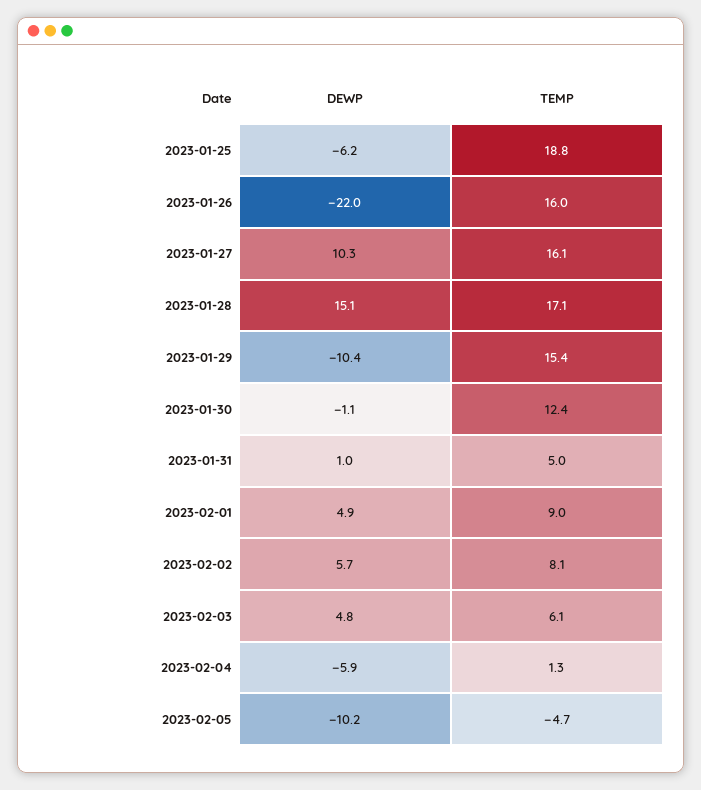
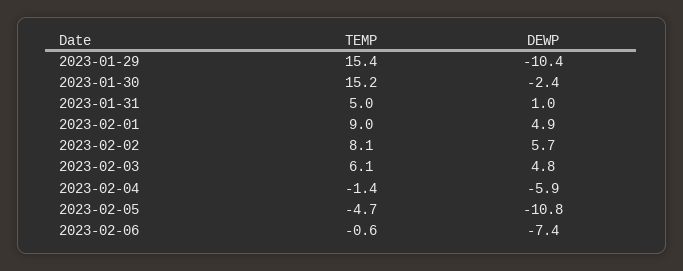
DEWP, 2023-01-25: -6.2 -> none
TEMP, 2023-01-25: 18.8 -> none
DEWP, 2023-01-26: -22 -> none
TEMP, 2023-01-26: 16 -> none
DEWP, 2023-01-27: 10.3 -> none
TEMP, 2023-01-27: 16.1 -> none
DEWP, 2023-01-28: 15.1 -> none
TEMP, 2023-01-28: 17.1 -> none
DEWP, 2023-01-30: -1.1 -> -2.4
TEMP, 2023-01-30: 12.4 -> 15.2
TEMP, 2023-02-04: 1.3 -> -1.4
DEWP, 2023-02-05: -10.2 -> -10.8
TEMP, 2023-02-06: none -> -0.6
DEWP, 2023-02-06: none -> -7.4

